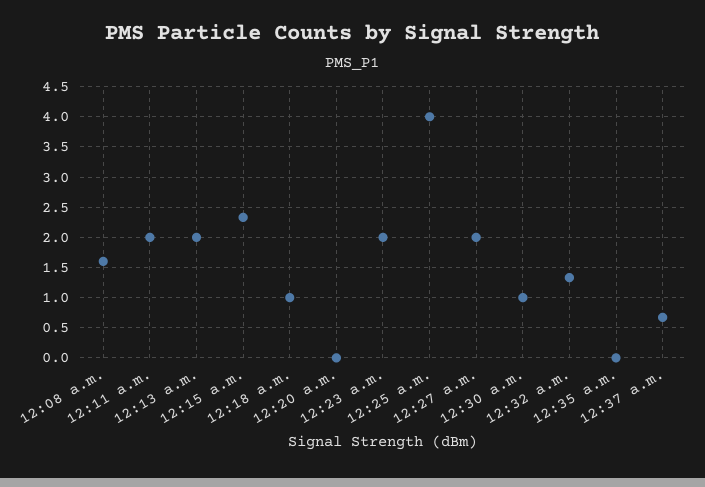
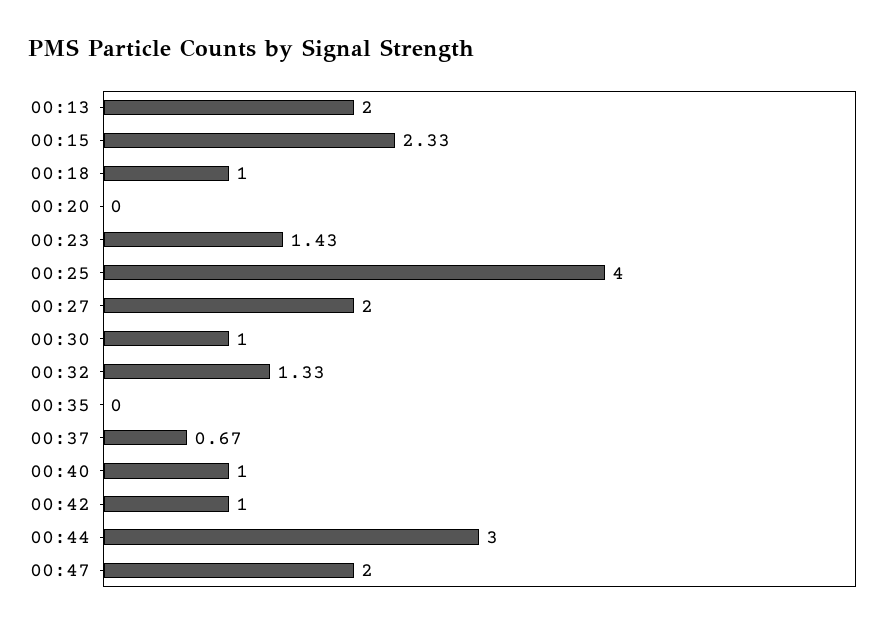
12:08 a.m.: 1.6 -> none
12:11 a.m.: 2 -> none
12:23 a.m.: 2 -> 1.43
00:40: none -> 1
00:42: none -> 1
00:44: none -> 3
00:47: none -> 2

